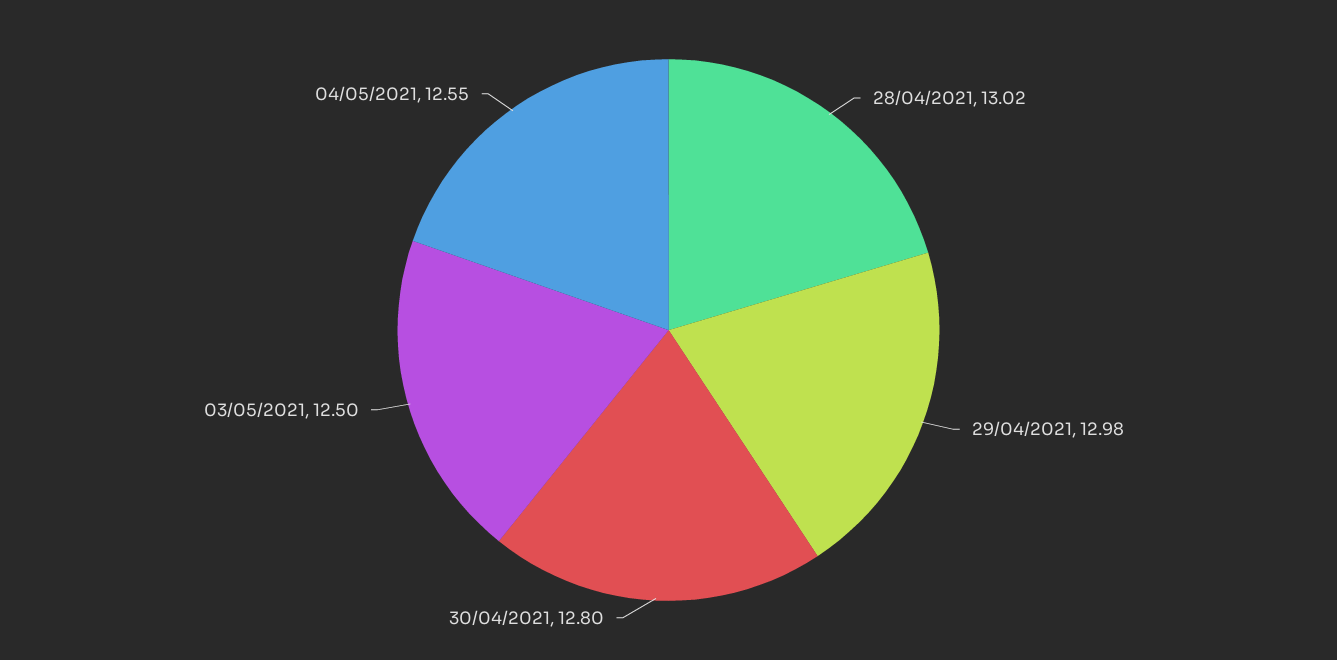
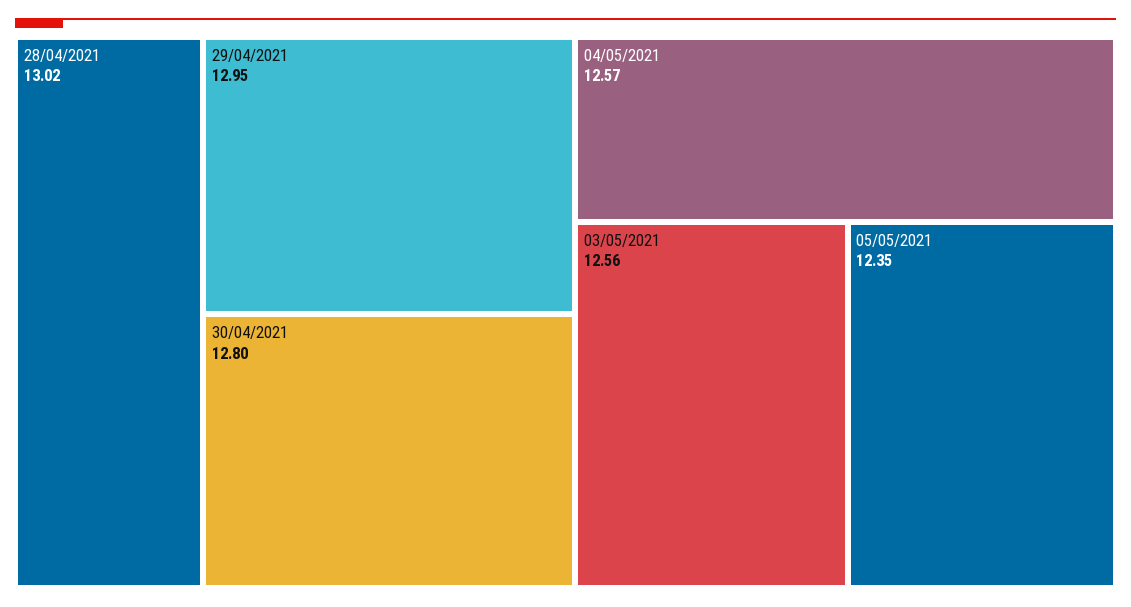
29/04/2021: 12.98 -> 12.95
03/05/2021: 12.5 -> 12.56
04/05/2021: 12.55 -> 12.57
05/05/2021: none -> 12.35

